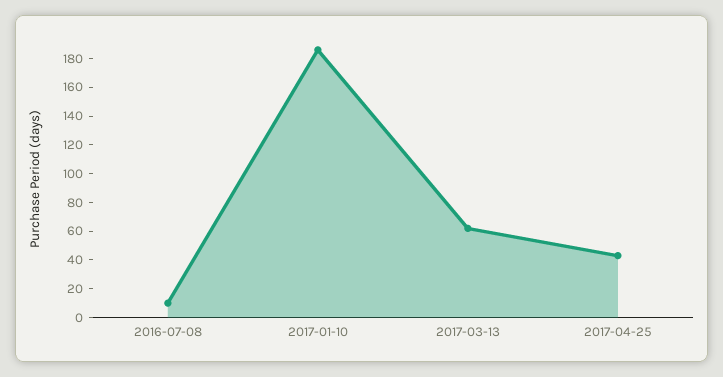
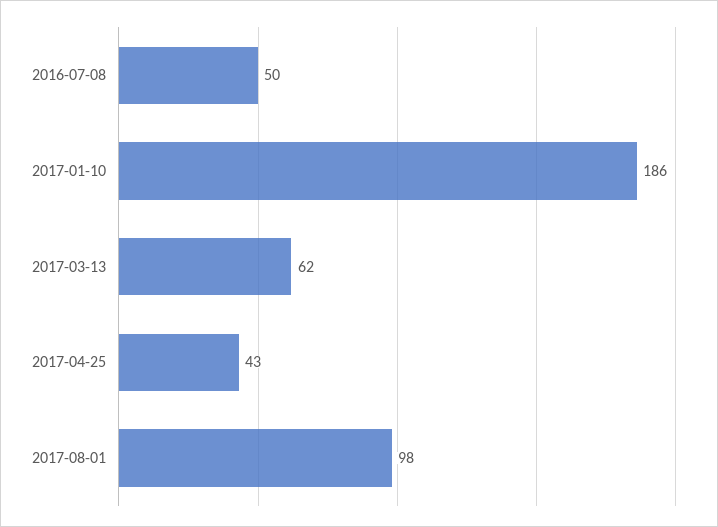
2016-07-08: 10 -> 50
2017-08-01: none -> 98

